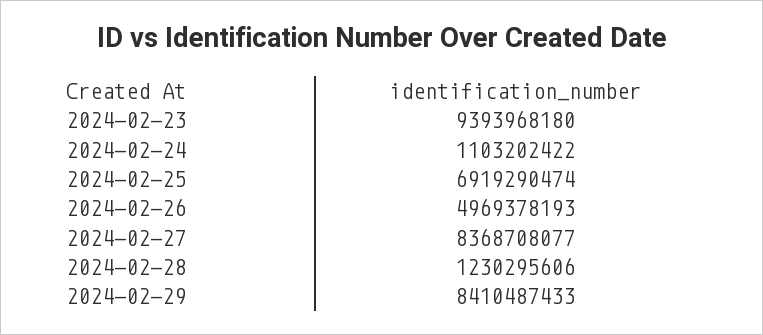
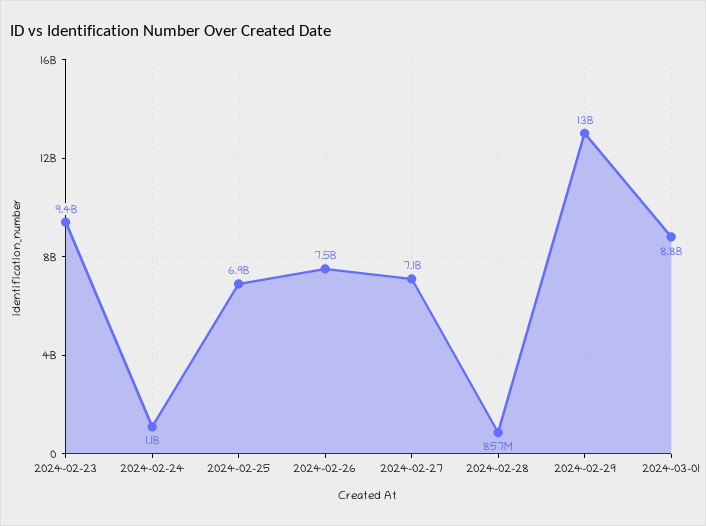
2024-02-26: 4969378193 -> 7500000000
2024-02-27: 8368708077 -> 7100000000
2024-02-28: 1230295606 -> 857000000
2024-02-29: 8410487433 -> 13000000000
2024-03-01: none -> 8800000000

